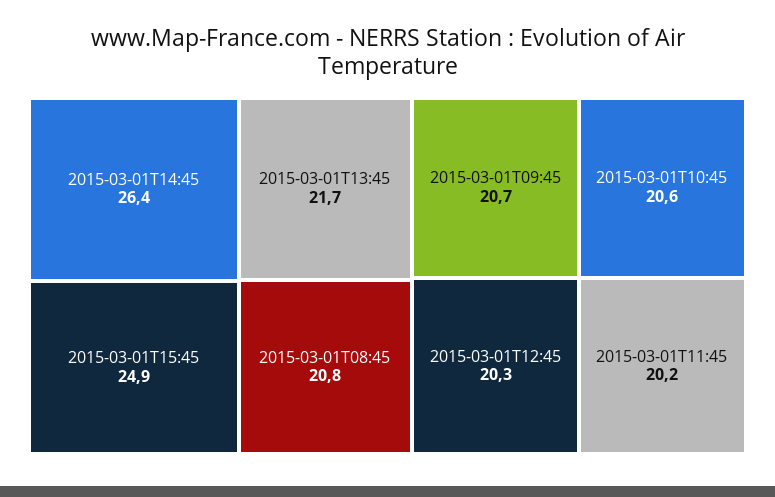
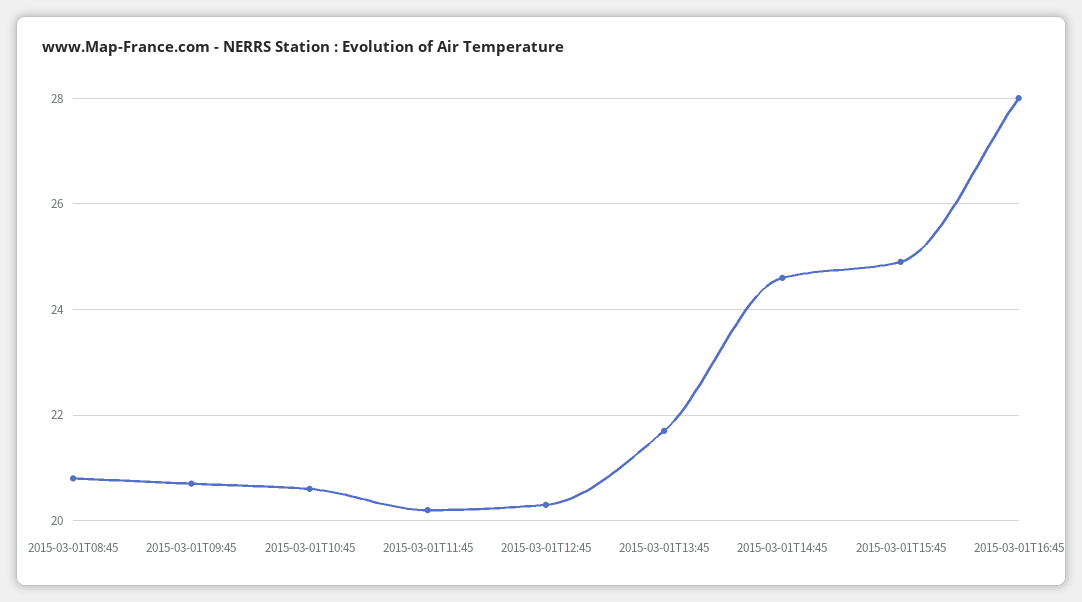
2015-03-01T14:45: 26.4 -> 24.5
2015-03-01T16:45: none -> 28

